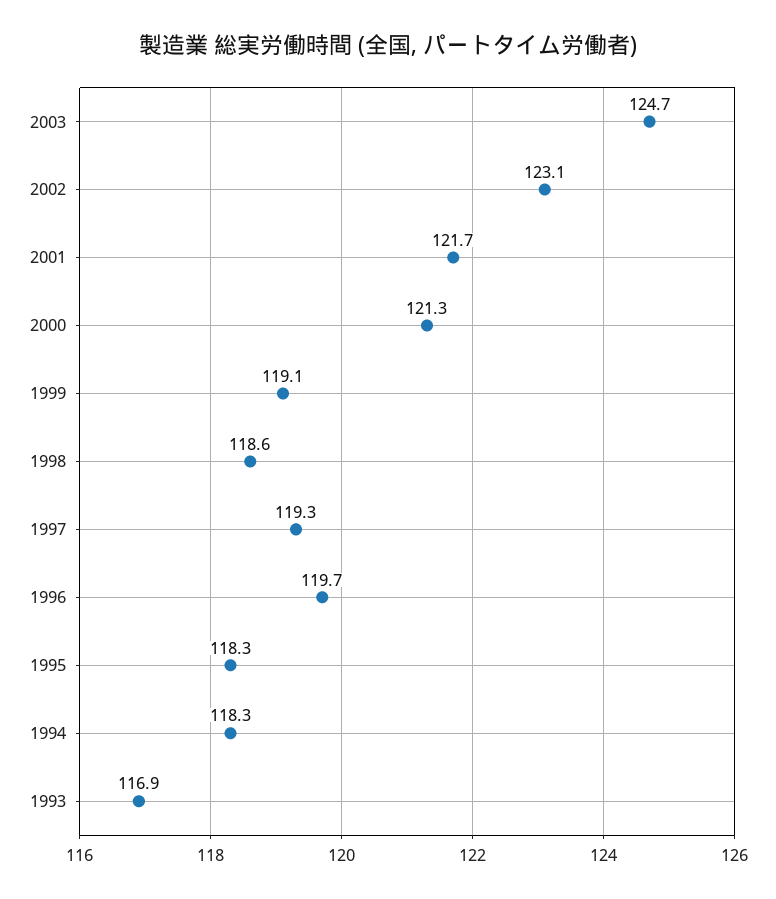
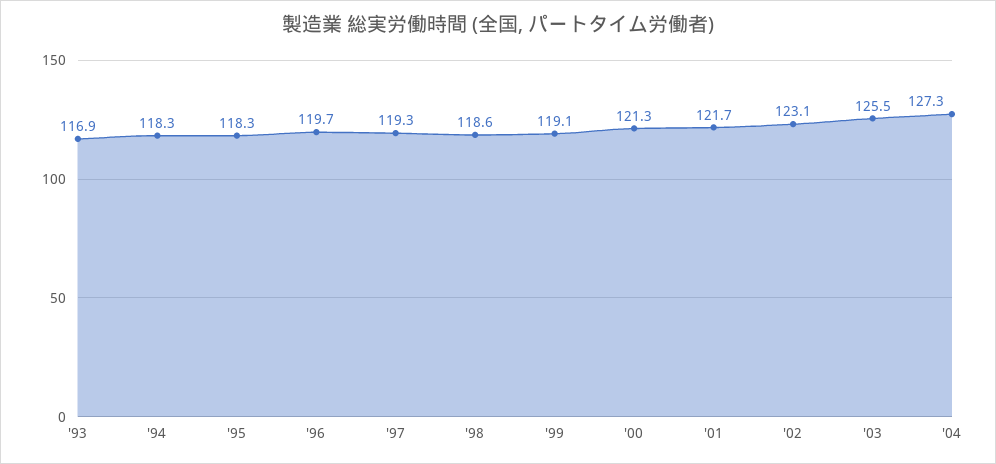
2003: 124.7 -> 125.5
'04: none -> 127.3

